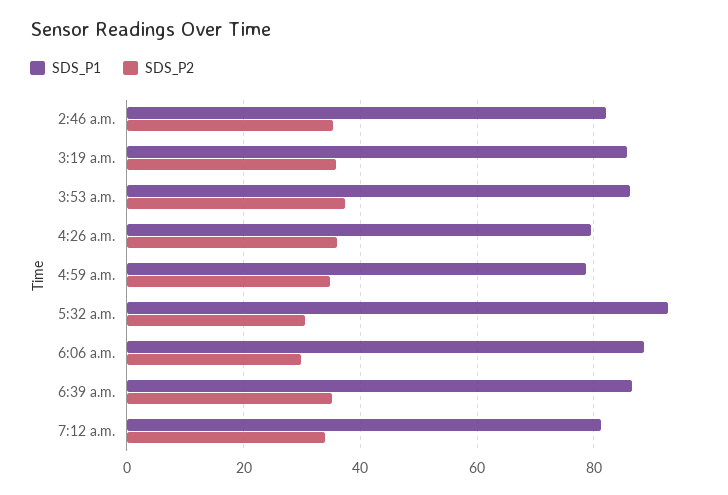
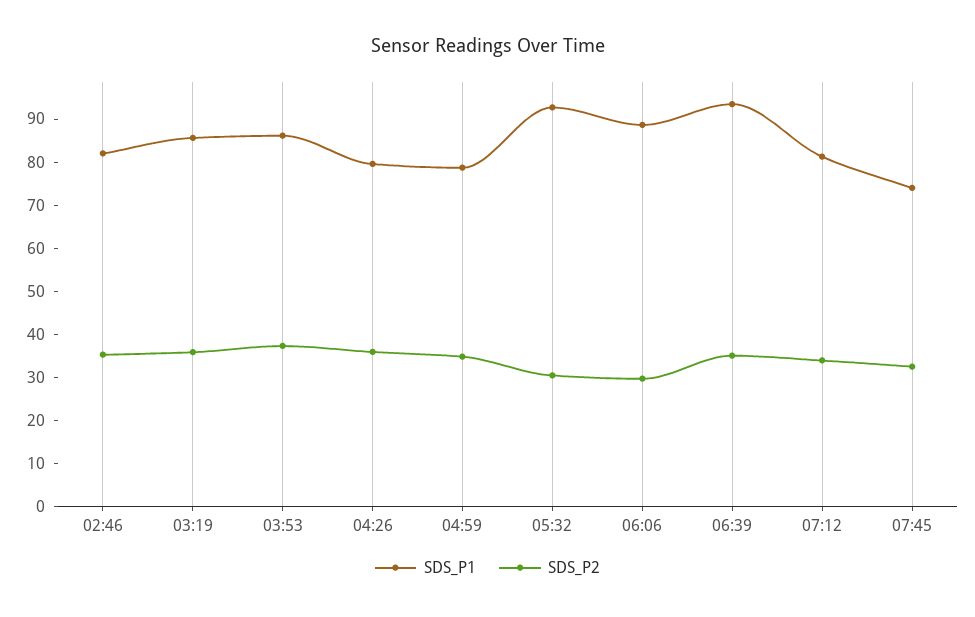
SDS_P1, 6:39 a.m.: 86 -> 94
SDS_P1, 07:45: none -> 74
SDS_P2, 07:45: none -> 32

